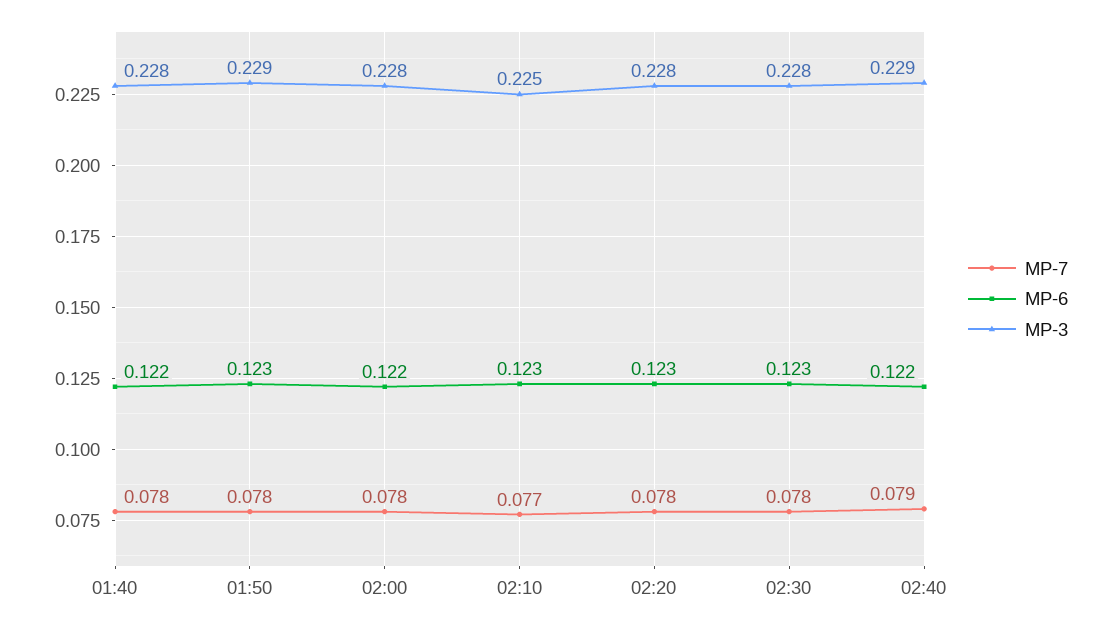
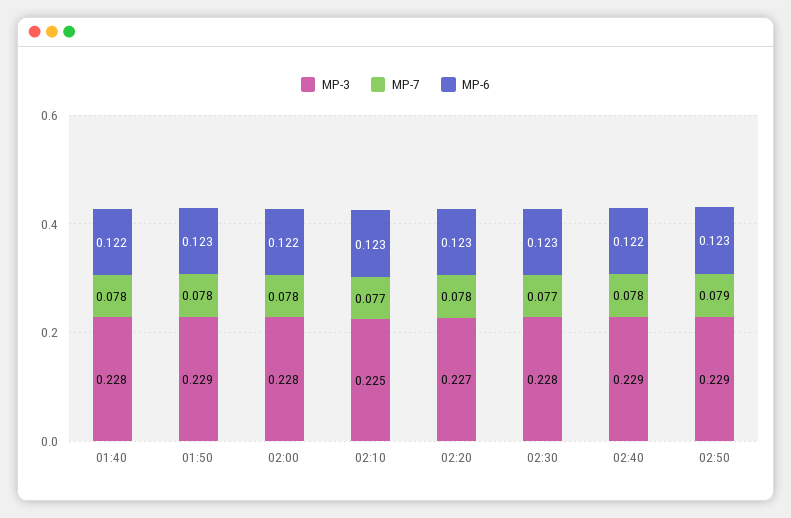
MP-3, 02:20: 0.228 -> 0.227
MP-7, 02:30: 0.078 -> 0.077
MP-7, 02:40: 0.079 -> 0.078
MP-3, 02:50: none -> 0.229
MP-7, 02:50: none -> 0.079
MP-6, 02:50: none -> 0.123

